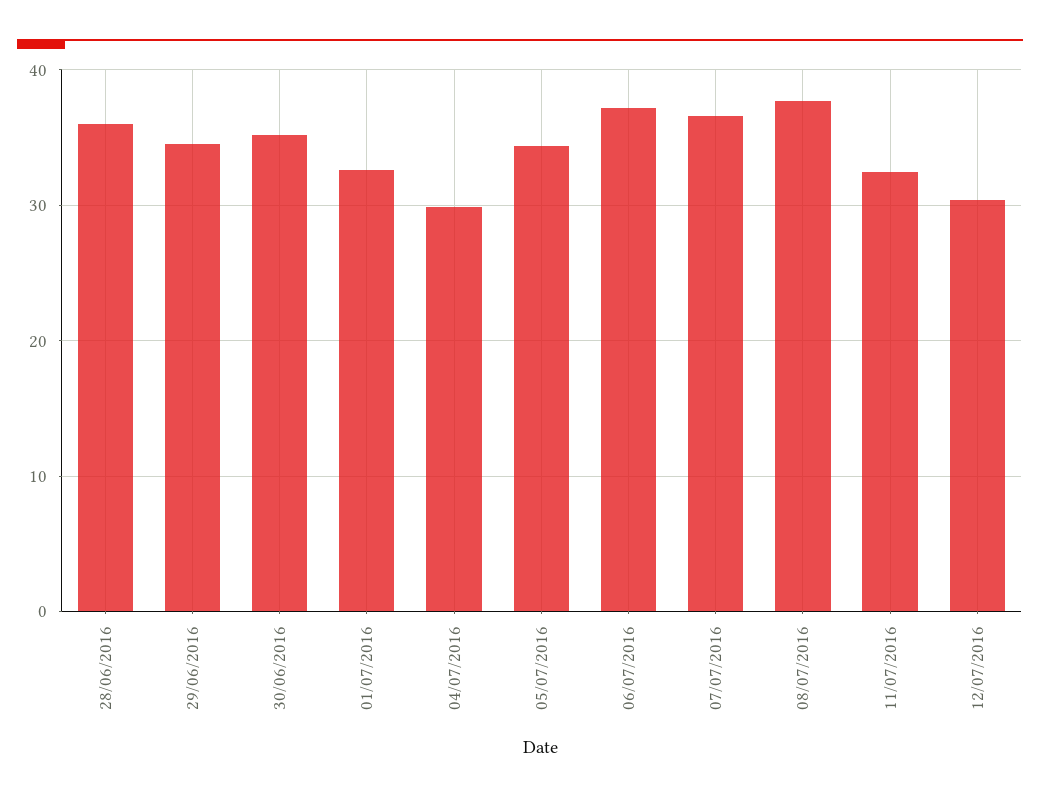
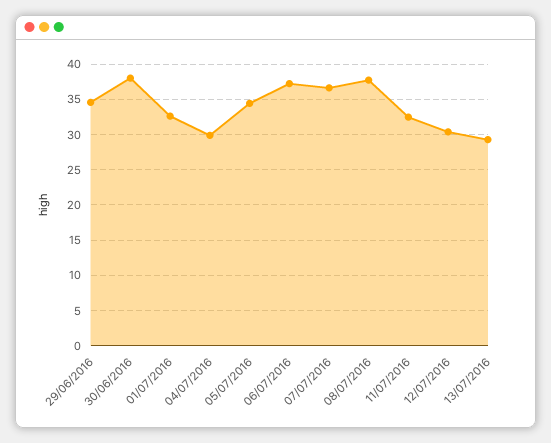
28/06/2016: 36 -> none
30/06/2016: 35 -> 38
13/07/2016: none -> 29

